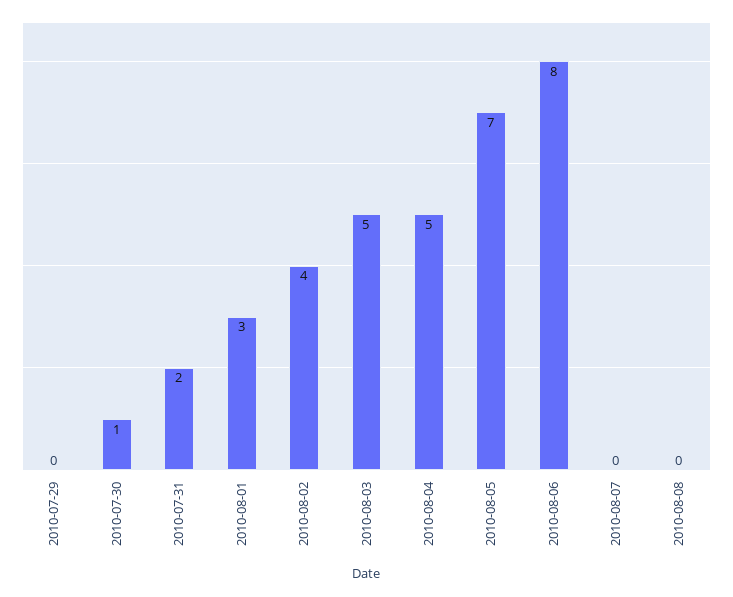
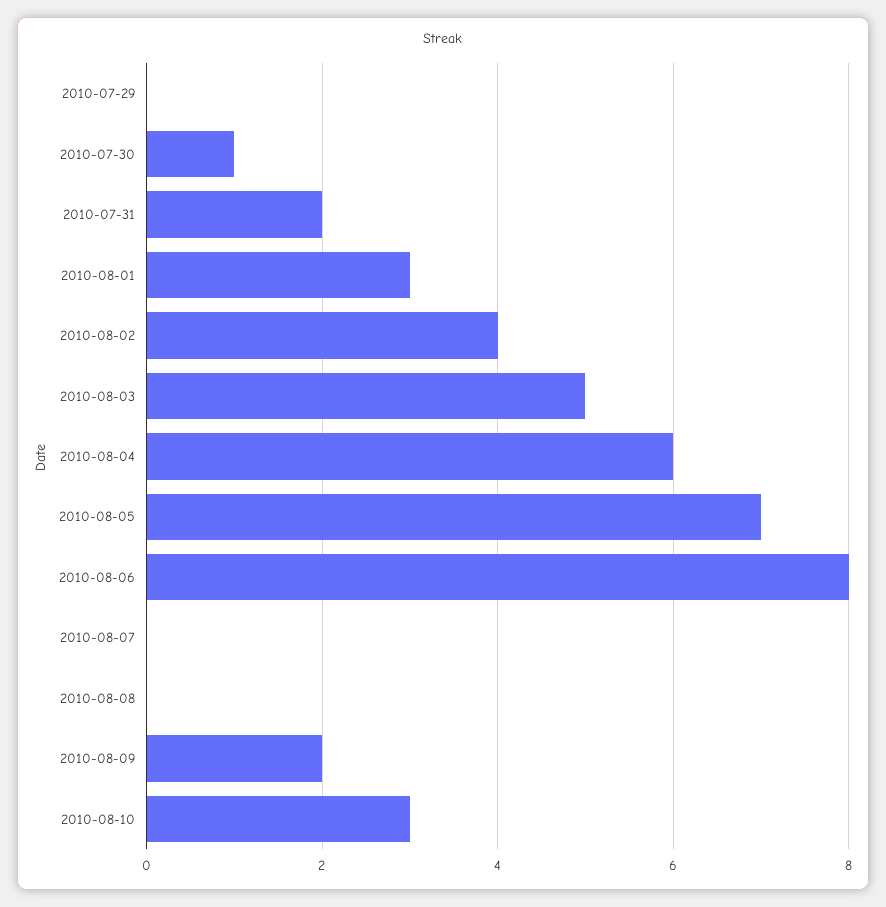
2010-08-04: 5 -> 6
2010-08-09: none -> 2
2010-08-10: none -> 3

